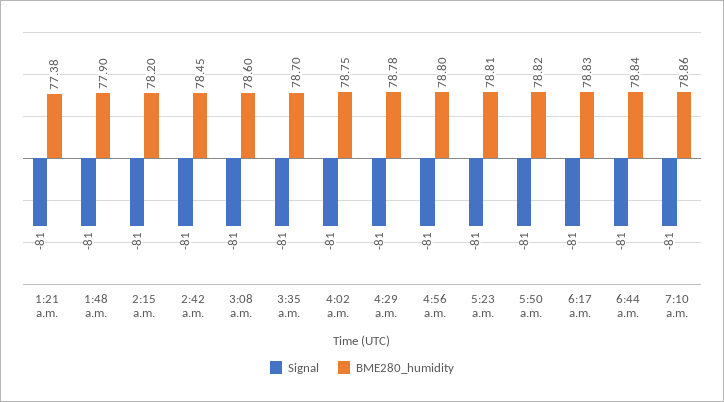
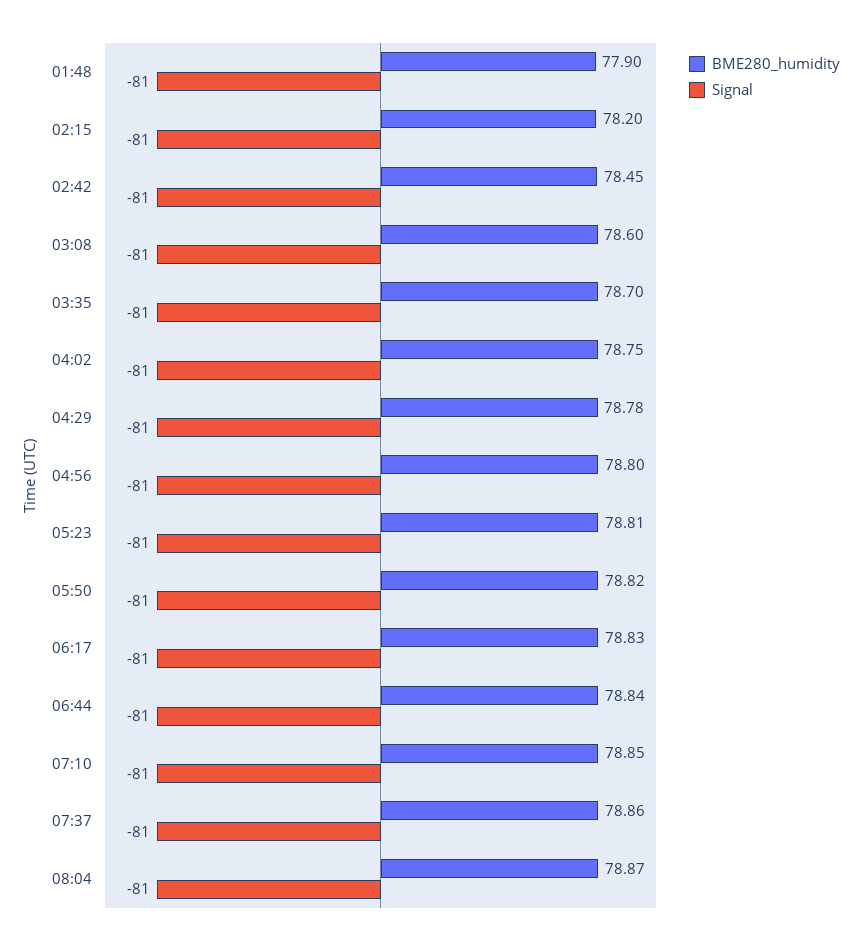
Signal, 1:21 a.m.: -81 -> none
BME280_humidity, 1:21 a.m.: 77.38 -> none
BME280_humidity, 7:10 a.m.: 78.86 -> 78.85
BME280_humidity, 07:37: none -> 78.86
Signal, 07:37: none -> -81
BME280_humidity, 08:04: none -> 78.87
Signal, 08:04: none -> -81

